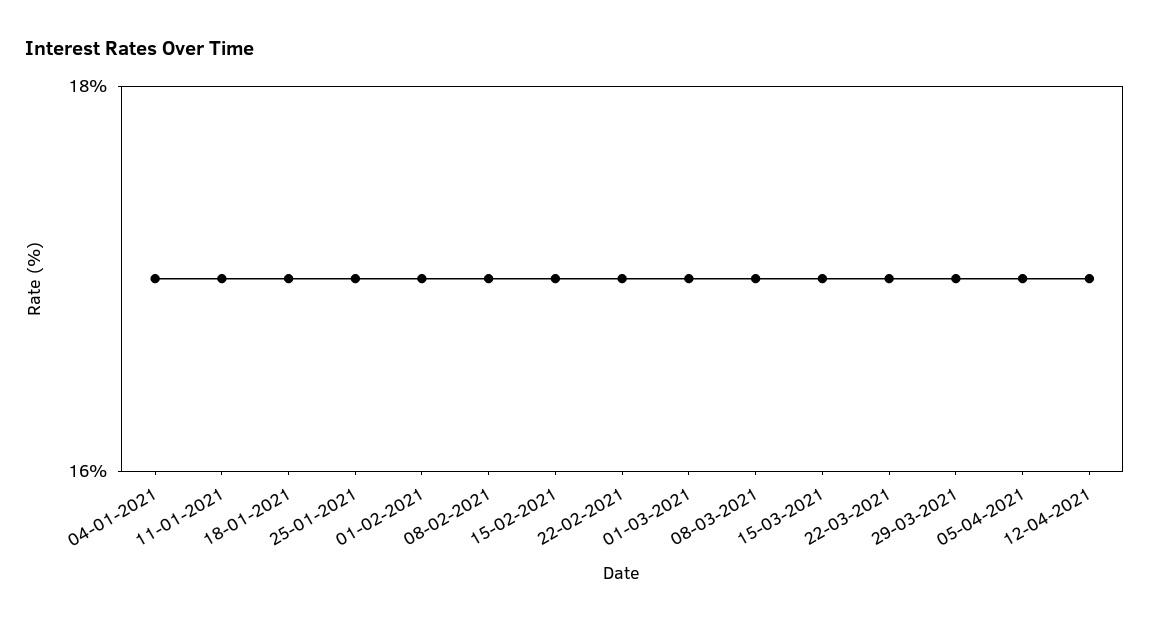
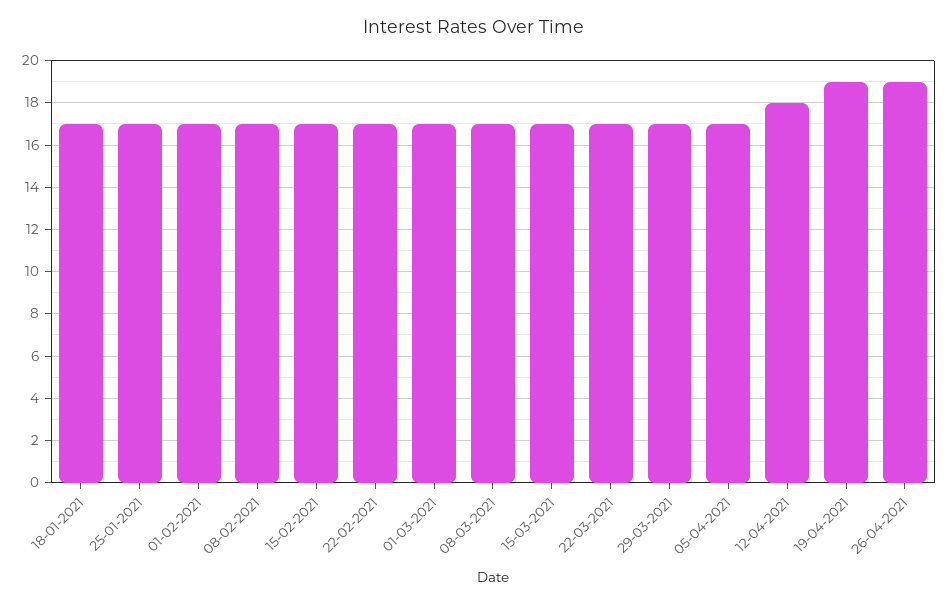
04-01-2021: 17 -> none
11-01-2021: 17 -> none
12-04-2021: 17 -> 18
19-04-2021: none -> 19
26-04-2021: none -> 19

